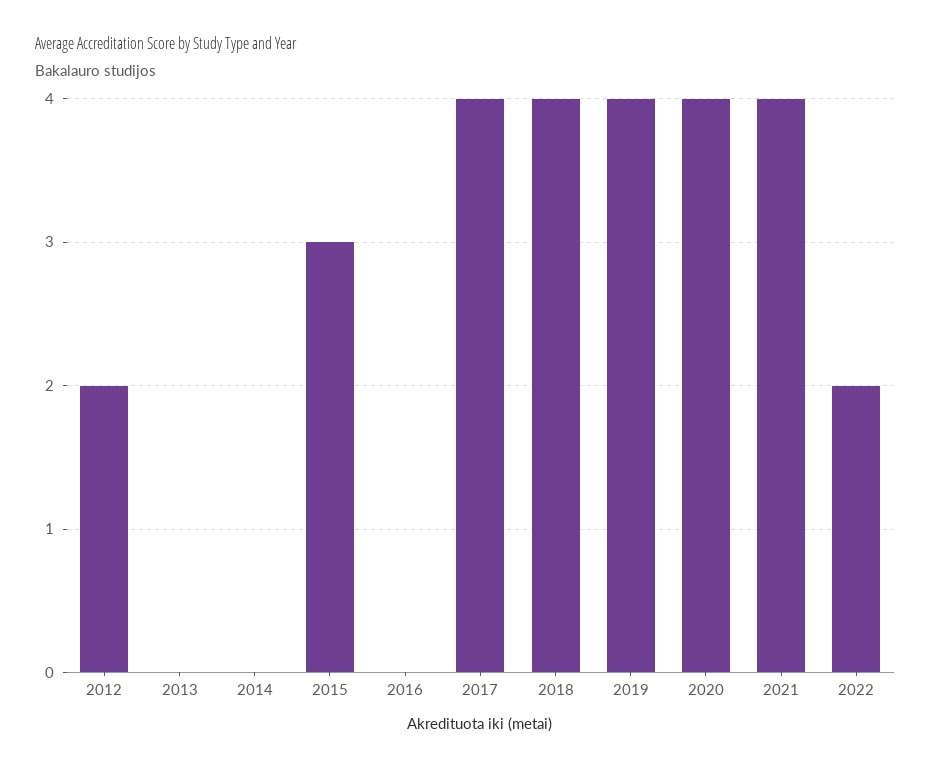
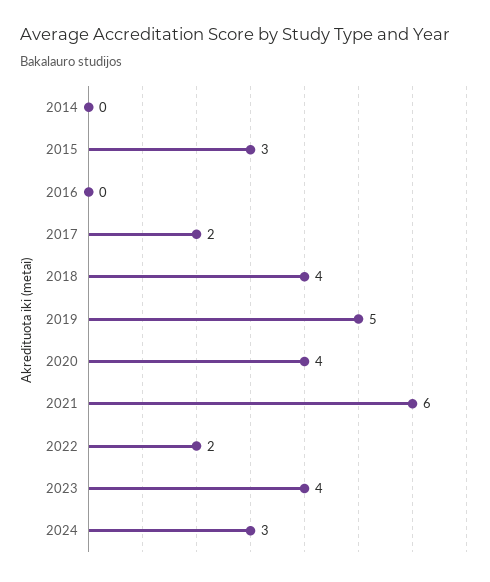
2012: 2 -> none
2013: 0 -> none
2017: 4 -> 2
2019: 4 -> 5
2021: 4 -> 6
2023: none -> 4
2024: none -> 3

